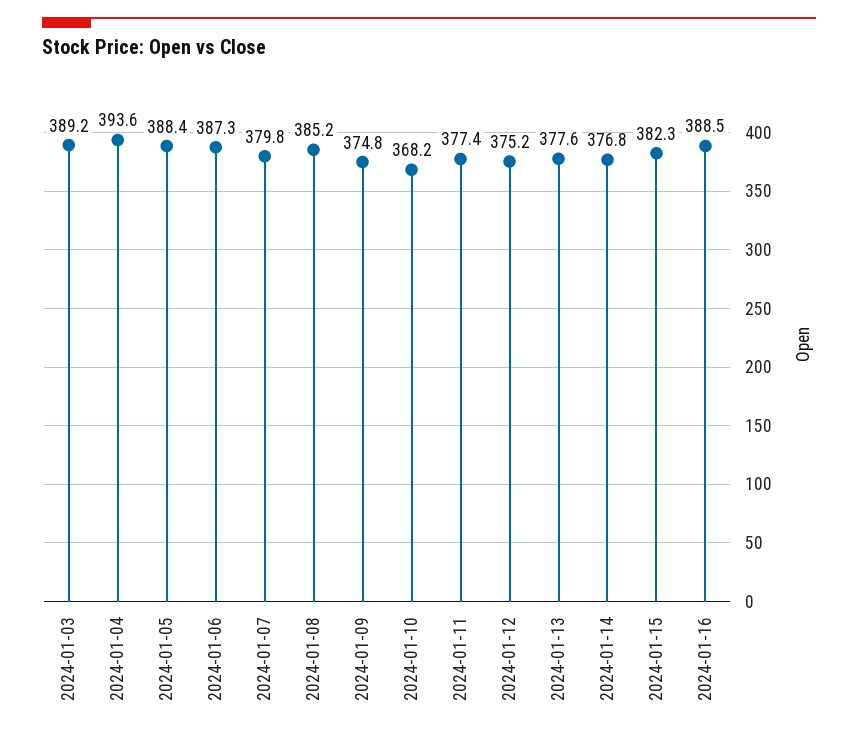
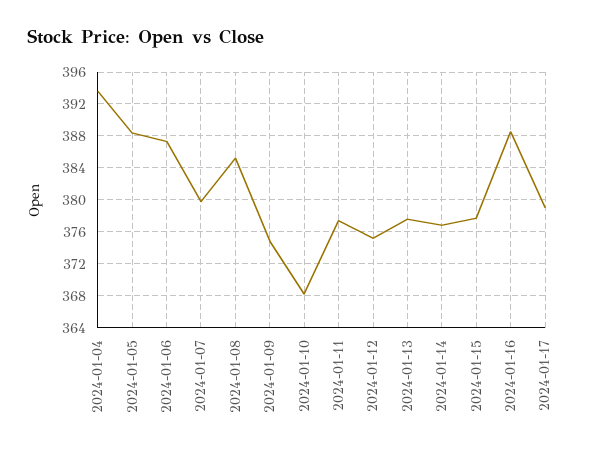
2024-01-03: 389.2 -> none
2024-01-15: 382.3 -> 378
2024-01-17: none -> 379

